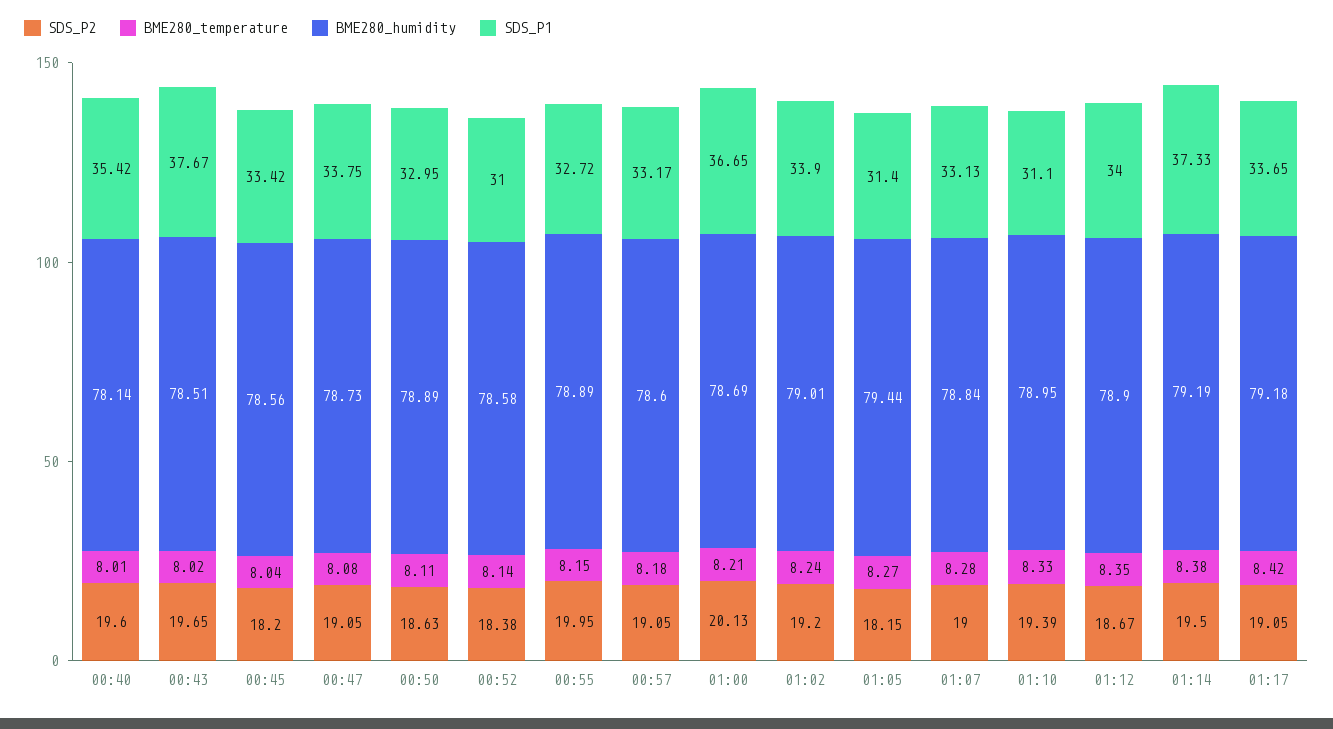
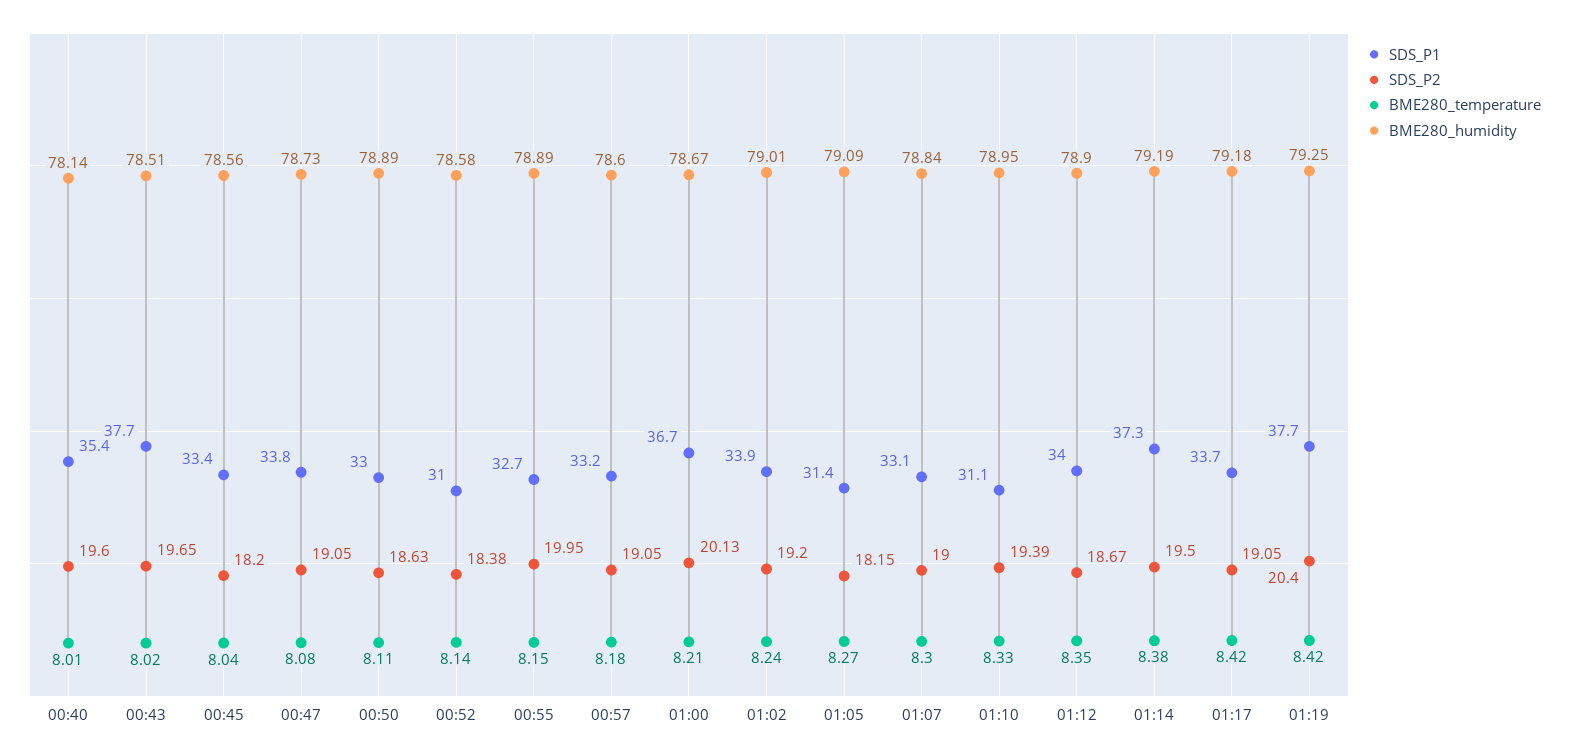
BME280_humidity, 01:00: 78.69 -> 78.67
BME280_humidity, 01:05: 79.44 -> 79.09
BME280_temperature, 01:07: 8.28 -> 8.3
SDS_P1, 01:19: none -> 37.7
SDS_P2, 01:19: none -> 20.4
BME280_temperature, 01:19: none -> 8.42
BME280_humidity, 01:19: none -> 79.25

